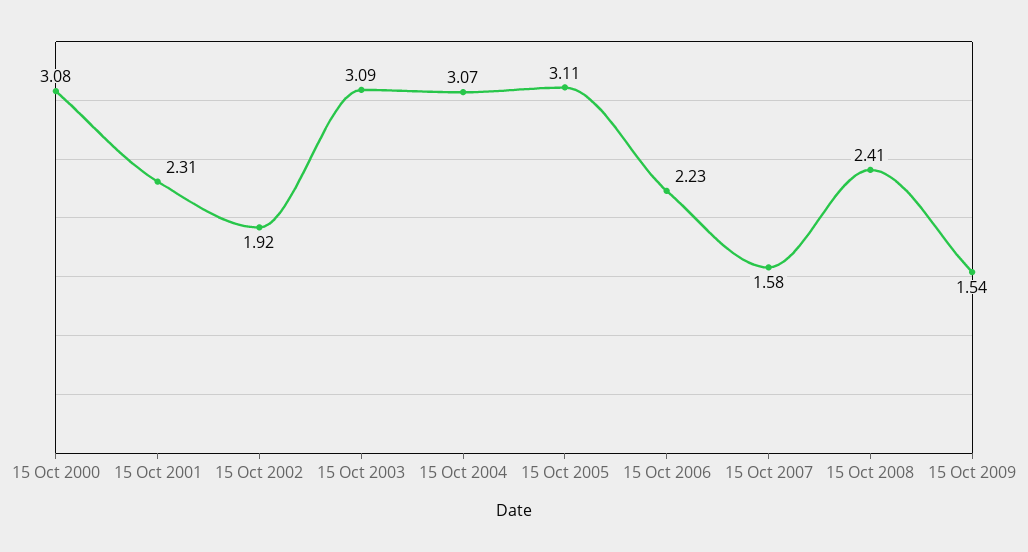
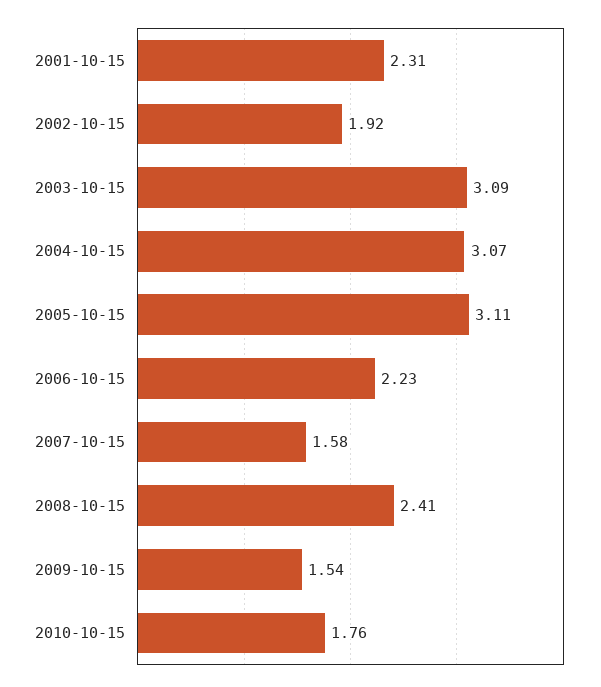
15 Oct 2000: 3.08 -> none
2010-10-15: none -> 1.76

